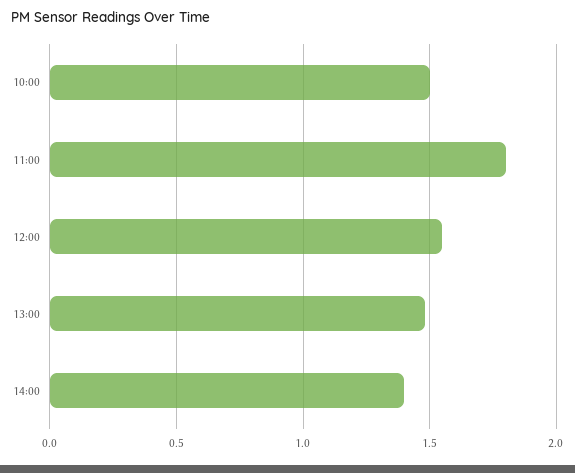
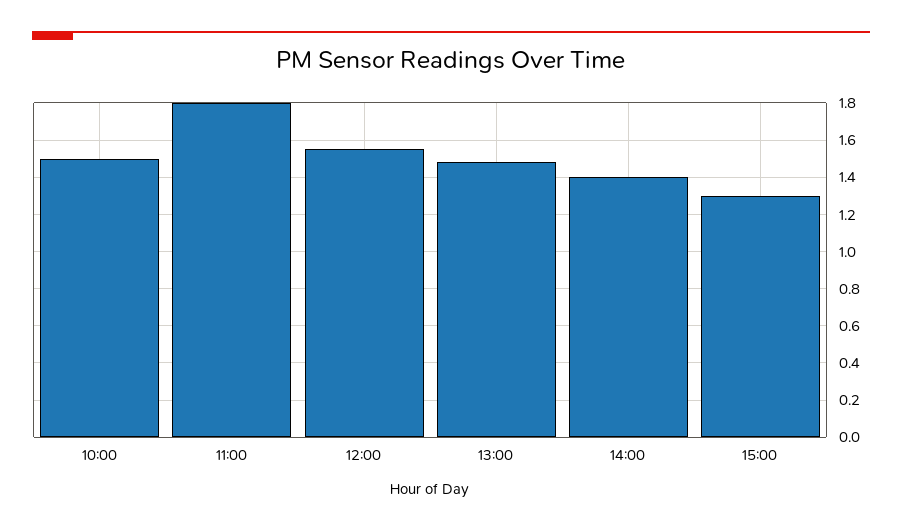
15:00: none -> 1.3

